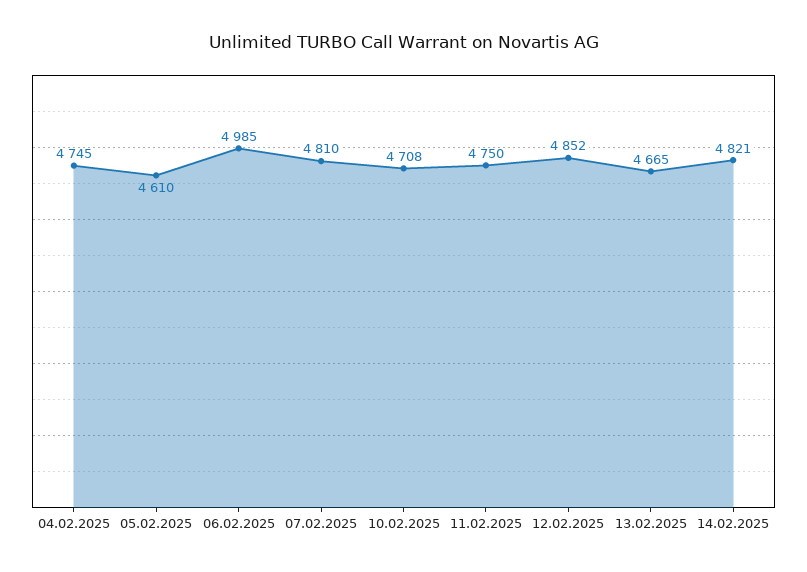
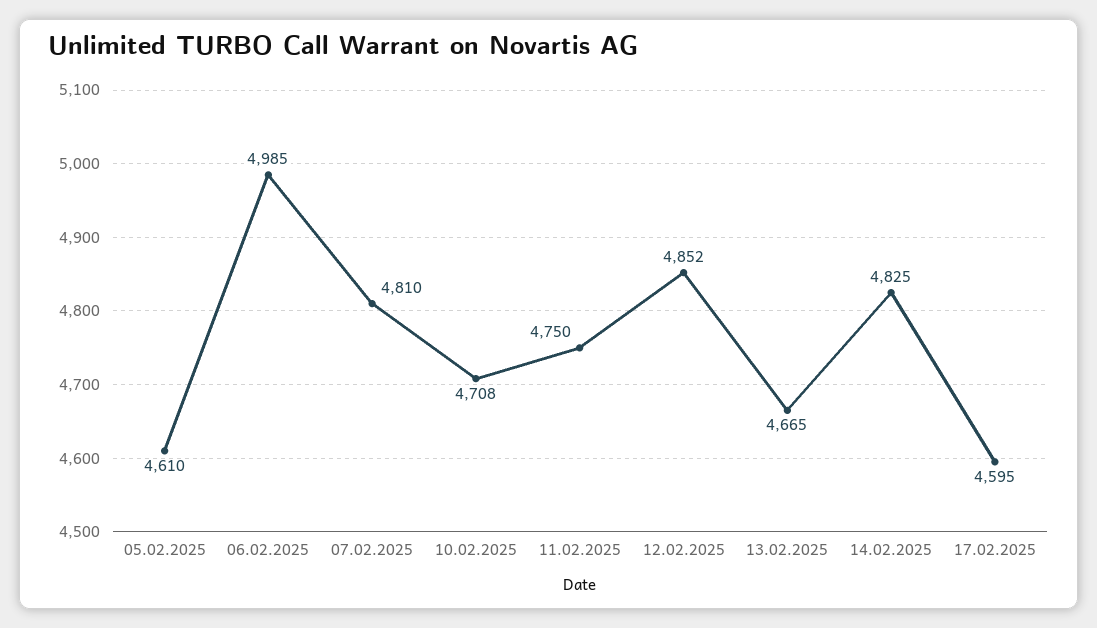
04.02.2025: 4745 -> none
14.02.2025: 4821 -> 4825
17.02.2025: none -> 4595

